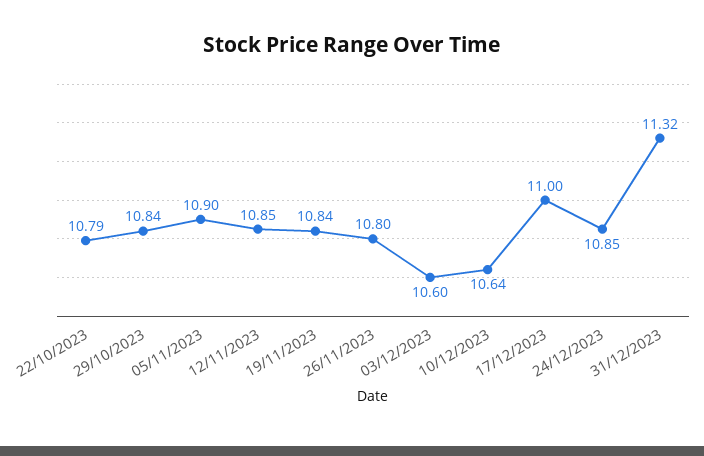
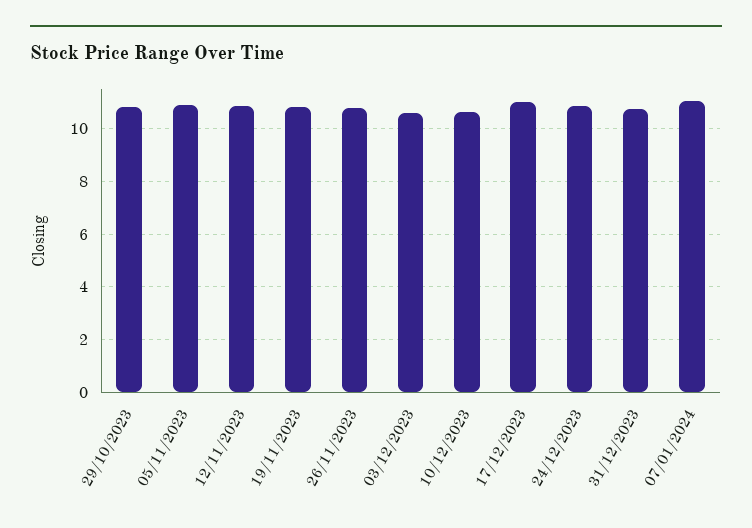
22/10/2023: 10.79 -> none
31/12/2023: 11.32 -> 10.75
07/01/2024: none -> 11

